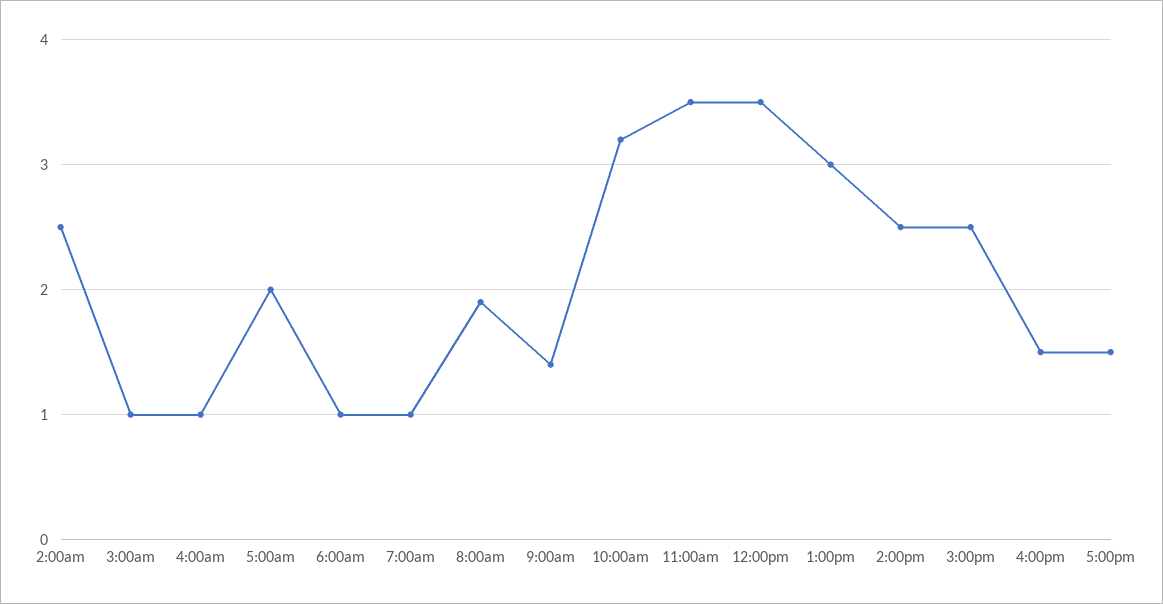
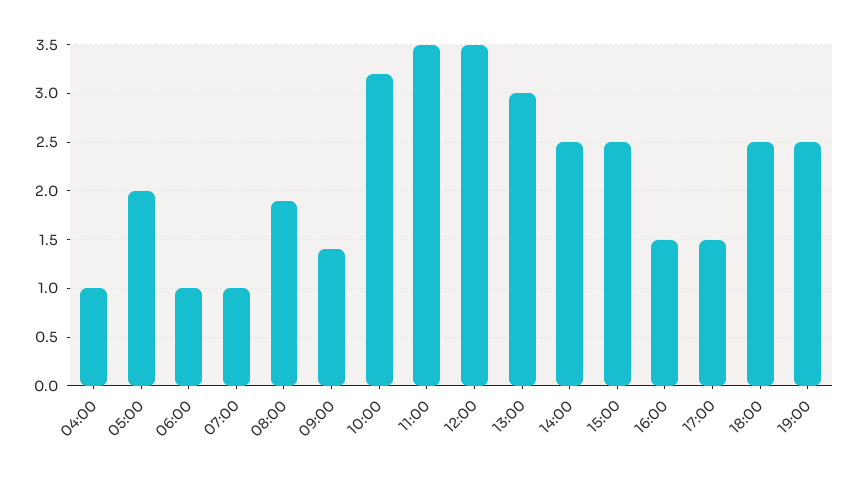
2:00am: 2.5 -> none
3:00am: 1 -> none
18:00: none -> 2.5
19:00: none -> 2.5

